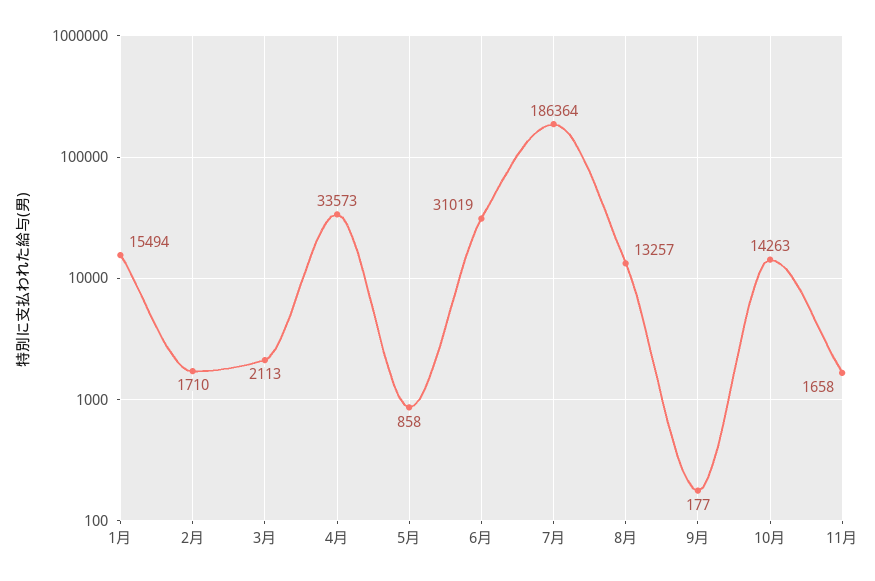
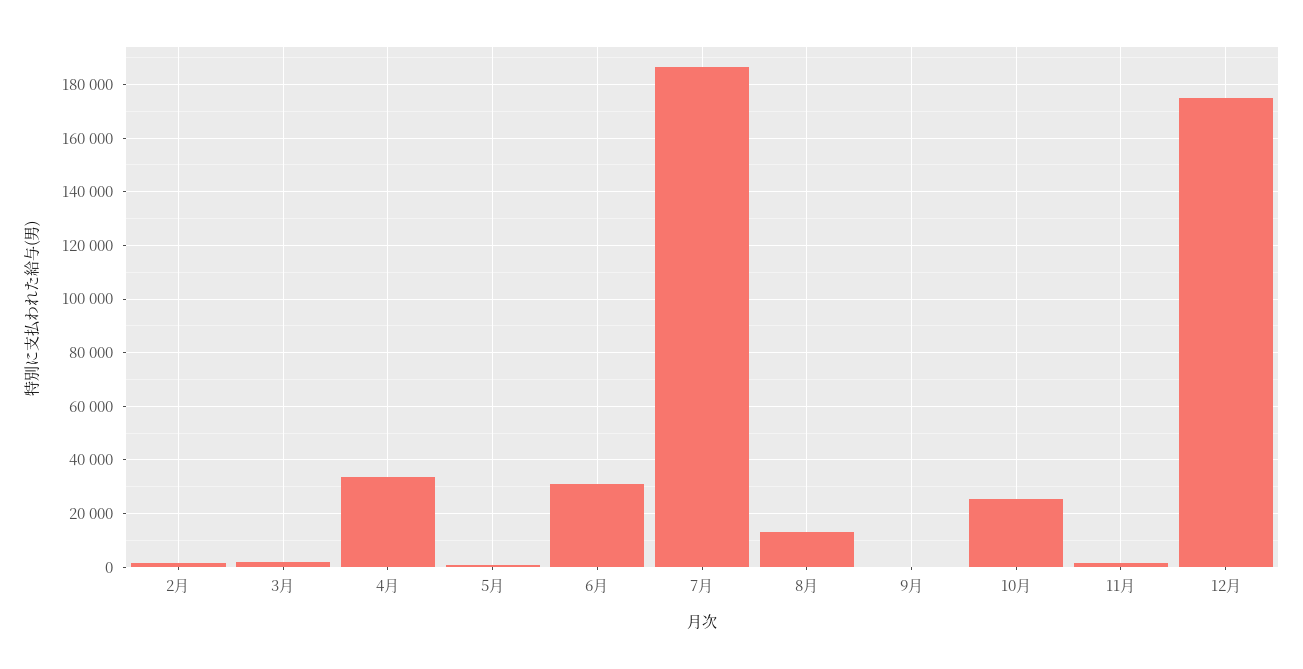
1月: 15494 -> none
10月: 14263 -> 25000
12月: none -> 175000

